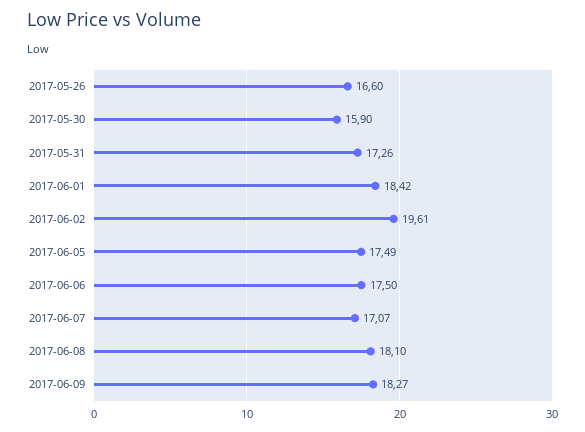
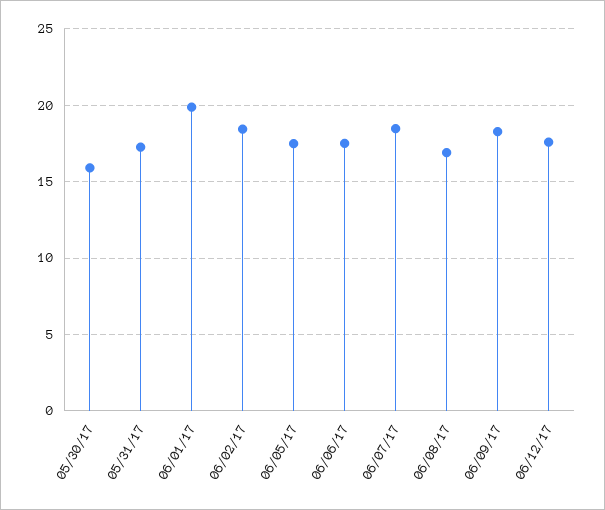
2017-05-26: 16.6 -> none
2017-06-01: 18.42 -> 20
2017-06-02: 19.61 -> 18.5
2017-06-07: 17.07 -> 18.5
2017-06-08: 18.1 -> 17
06/12/17: none -> 17.5

